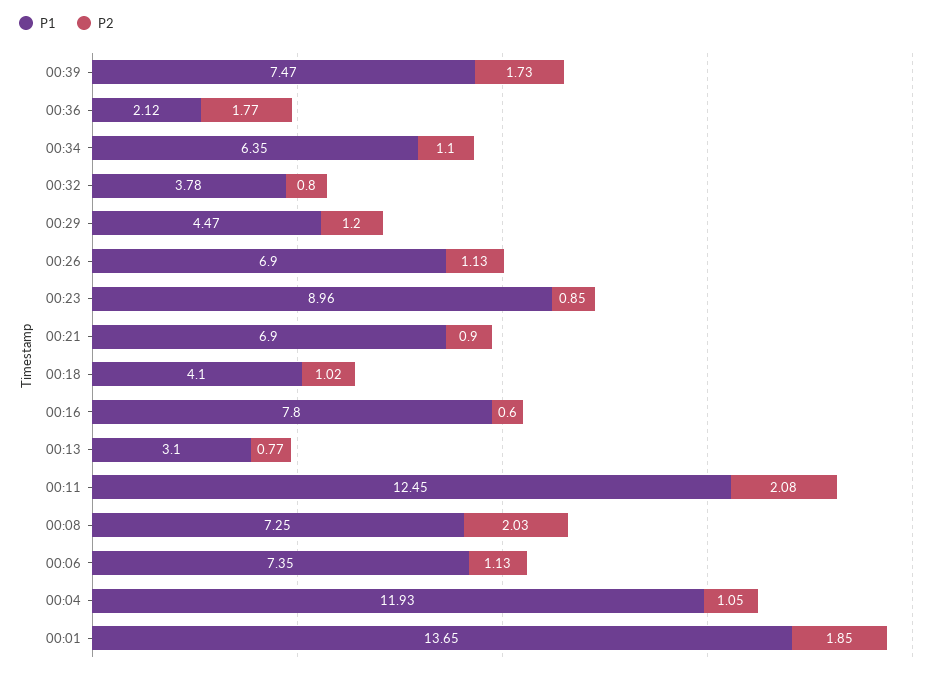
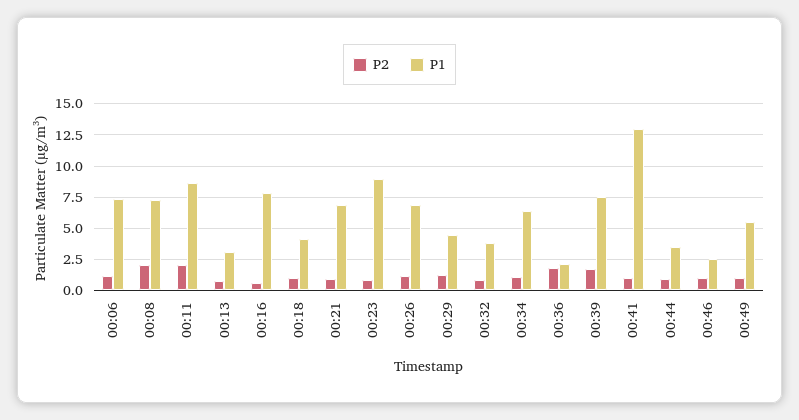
P1, 00:11: 12.45 -> 8.5
P1, 00:04: 11.93 -> none
P2, 00:04: 1.05 -> none
P1, 00:01: 13.65 -> none
P2, 00:01: 1.85 -> none
P2, 00:41: none -> 1
P1, 00:41: none -> 13
P2, 00:44: none -> 1
P1, 00:44: none -> 3.5
P2, 00:46: none -> 1
P1, 00:46: none -> 2.5
P2, 00:49: none -> 1
P1, 00:49: none -> 5.5

